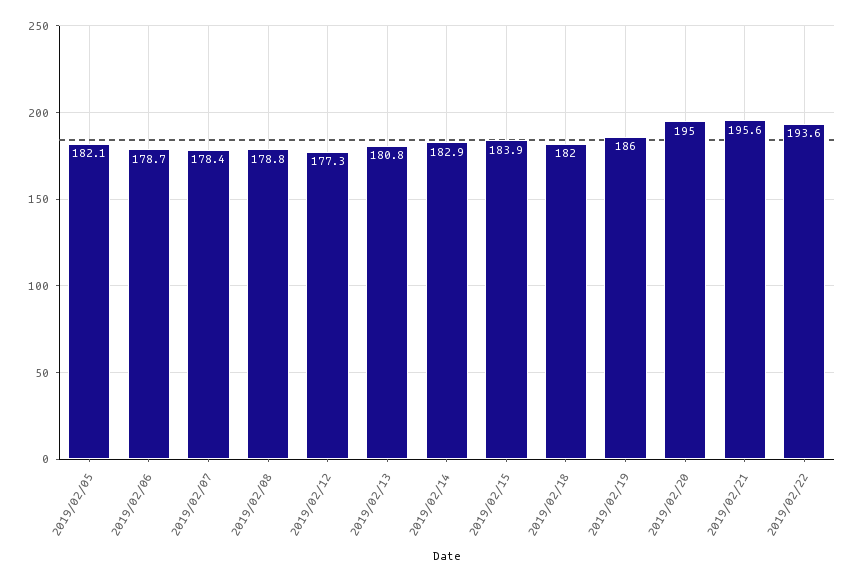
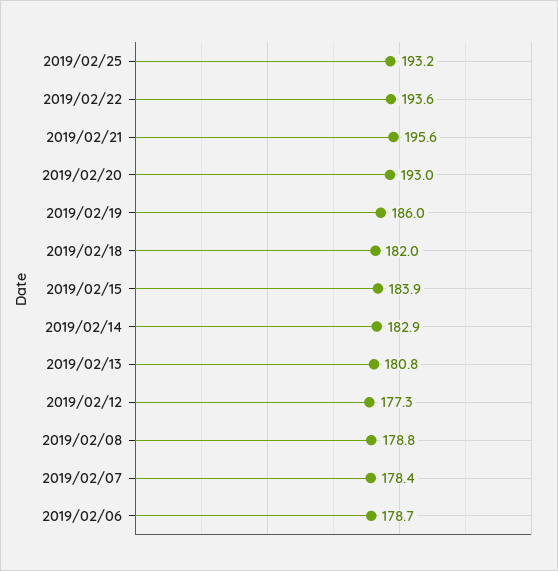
2019/02/05: 182.1 -> none
2019/02/20: 195 -> 193
2019/02/25: none -> 193.2

